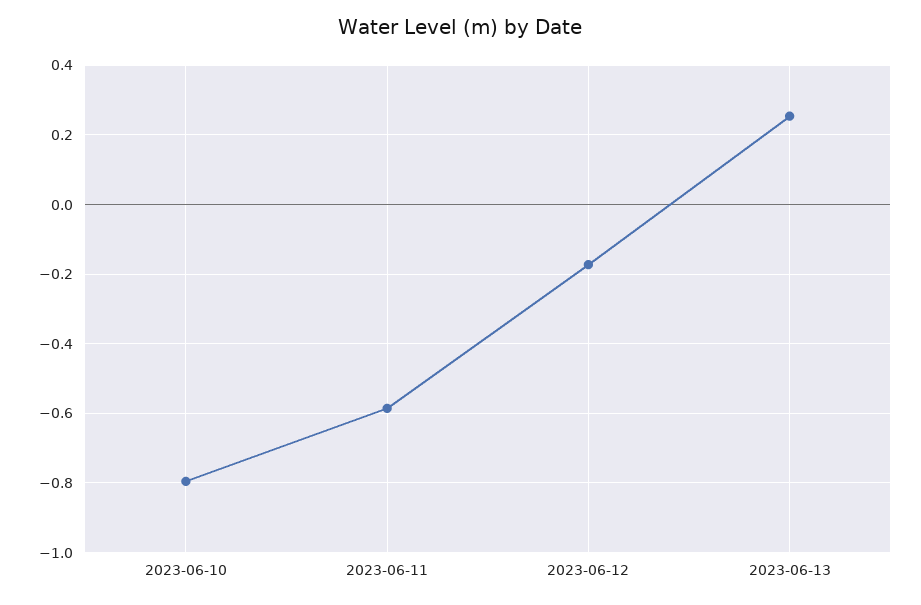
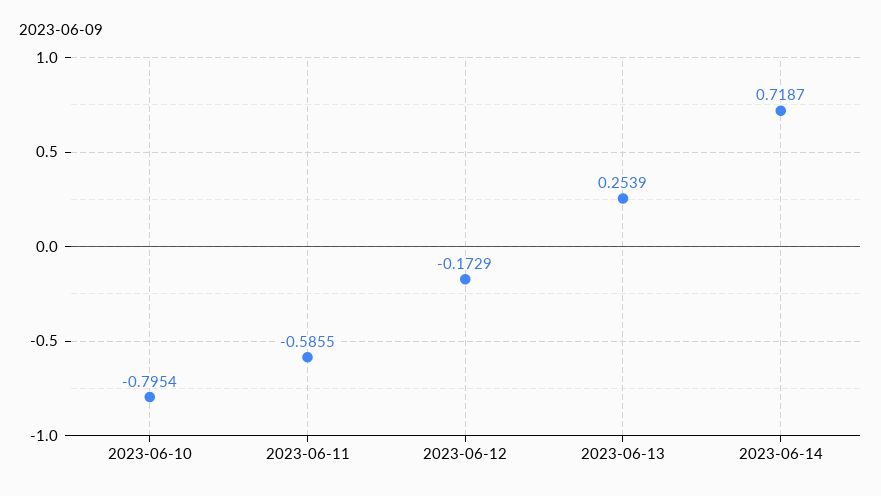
2023-06-14: none -> 0.7187

